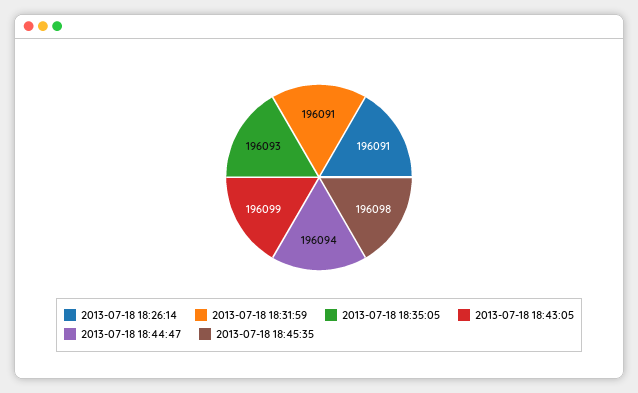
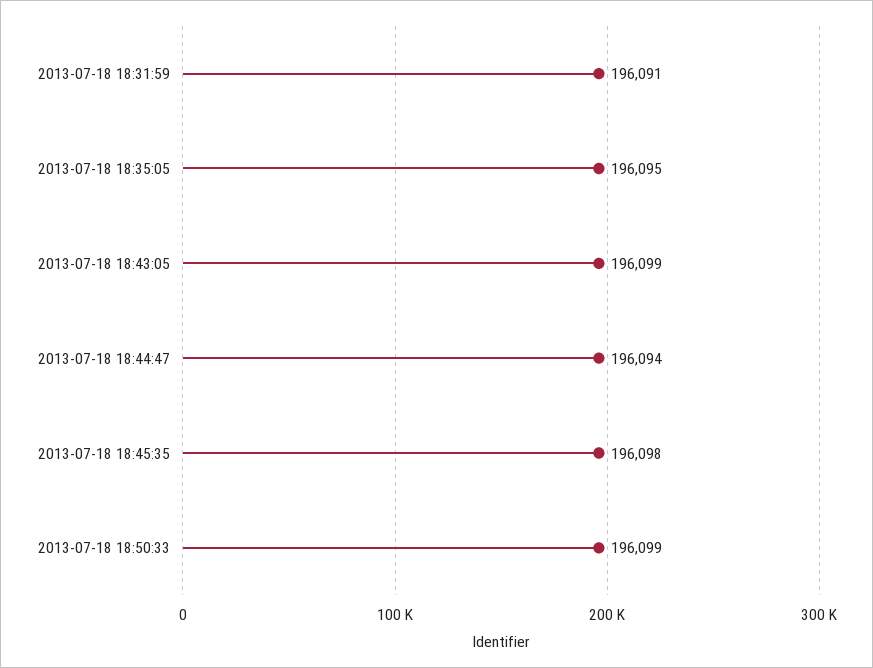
2013-07-18 18:26:14: 196091 -> none
2013-07-18 18:35:05: 196093 -> 196095
2013-07-18 18:50:33: none -> 196099

